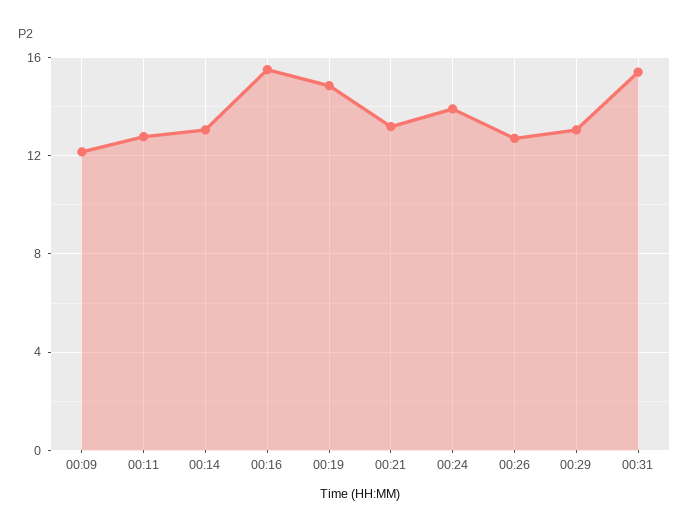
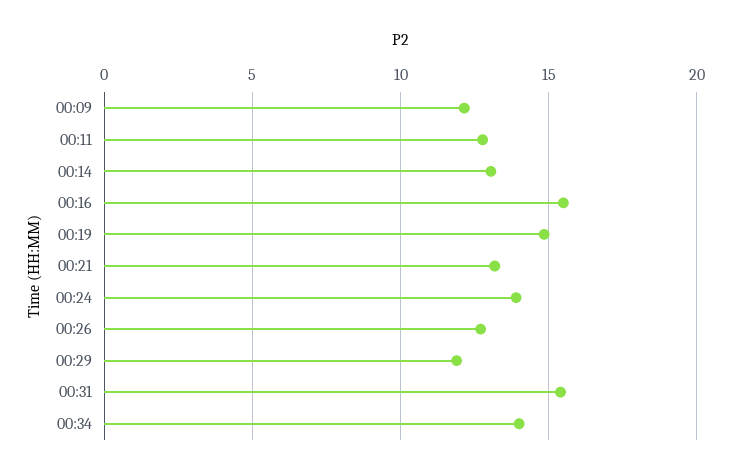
00:29: 13 -> 12
00:34: none -> 14

